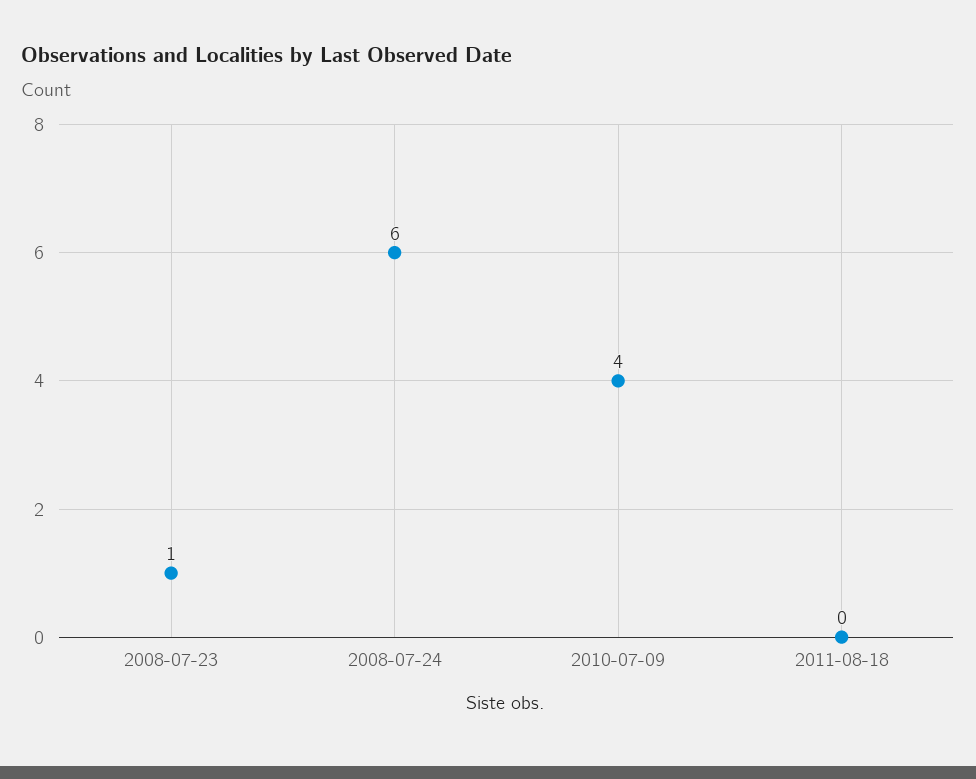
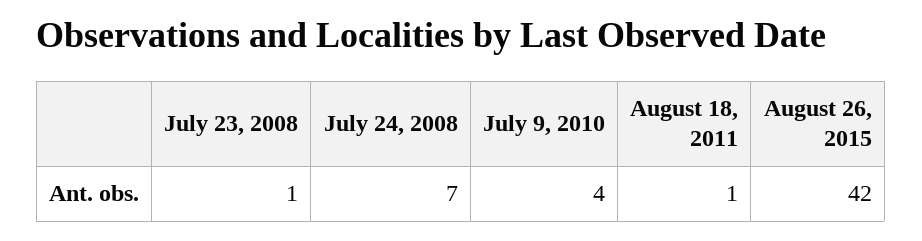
2008-07-24: 6 -> 7
2011-08-18: 0 -> 1
August 26, 2015: none -> 42

